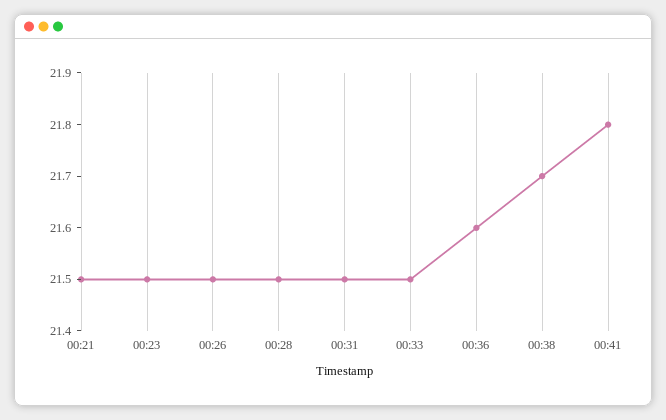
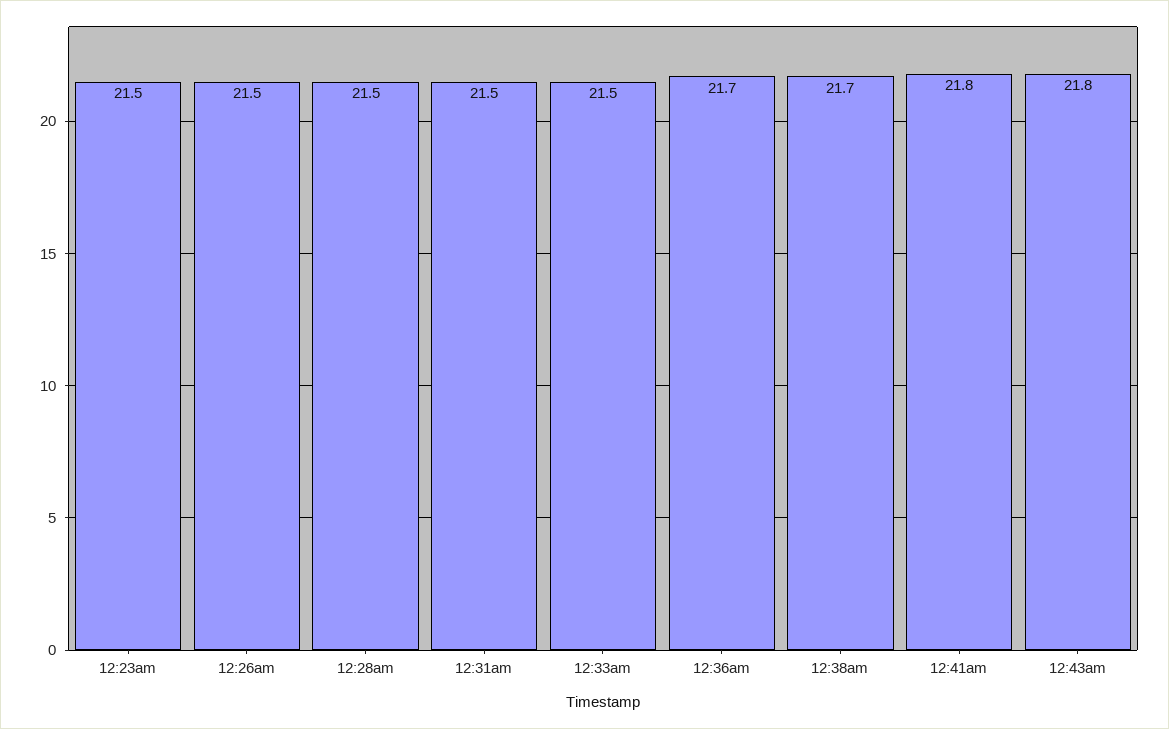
00:21: 21.5 -> none
00:36: 21.6 -> 21.7
12:43am: none -> 21.8

